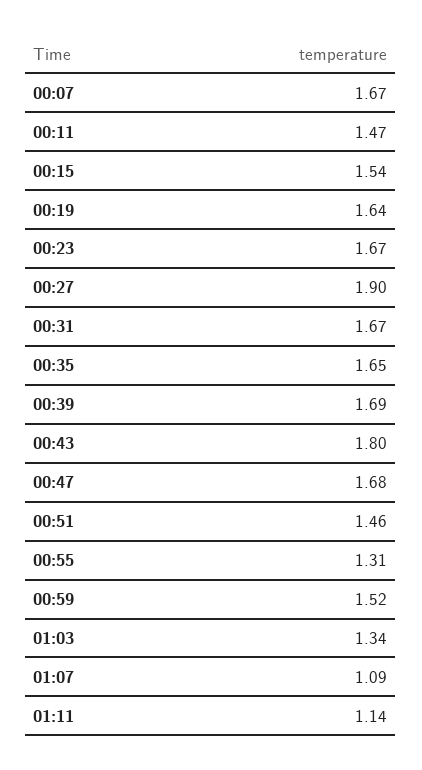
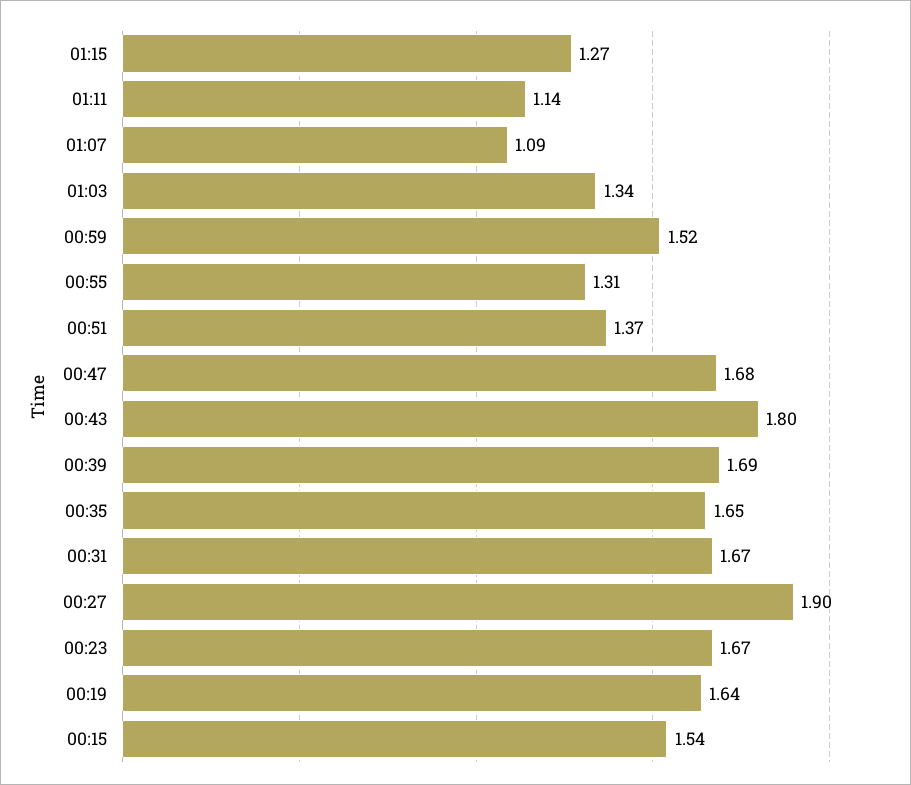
00:07: 1.67 -> none
00:11: 1.47 -> none
00:51: 1.46 -> 1.37
01:15: none -> 1.27

